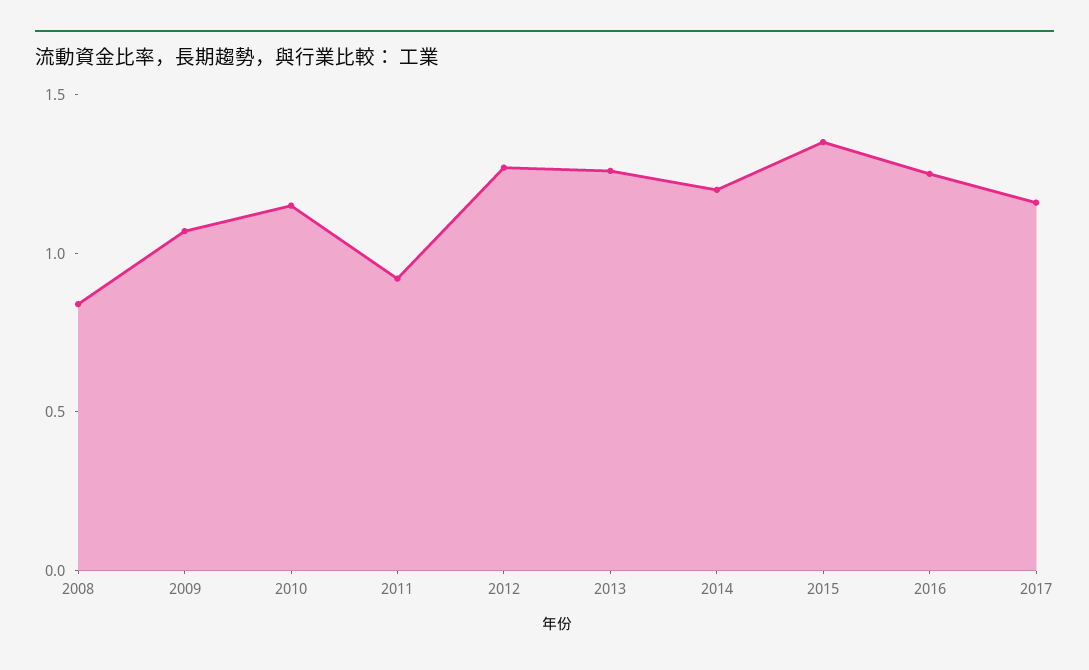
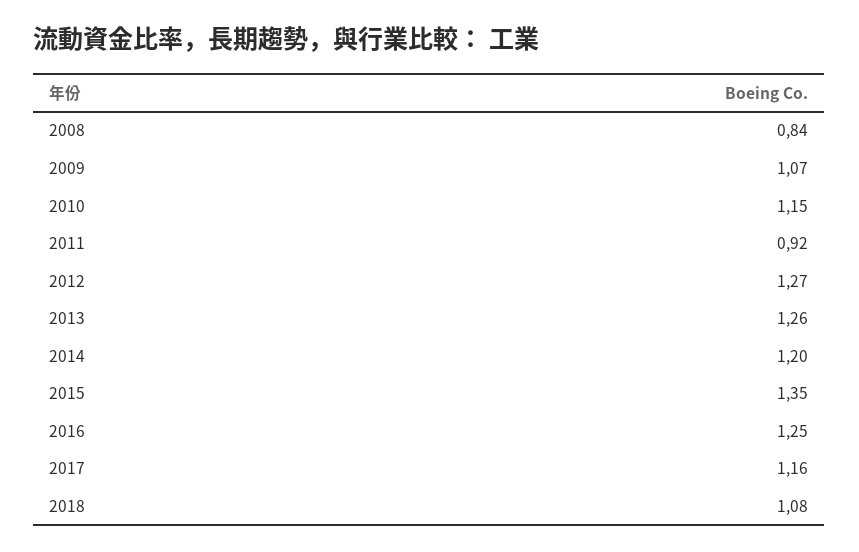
2018: none -> 1.08

